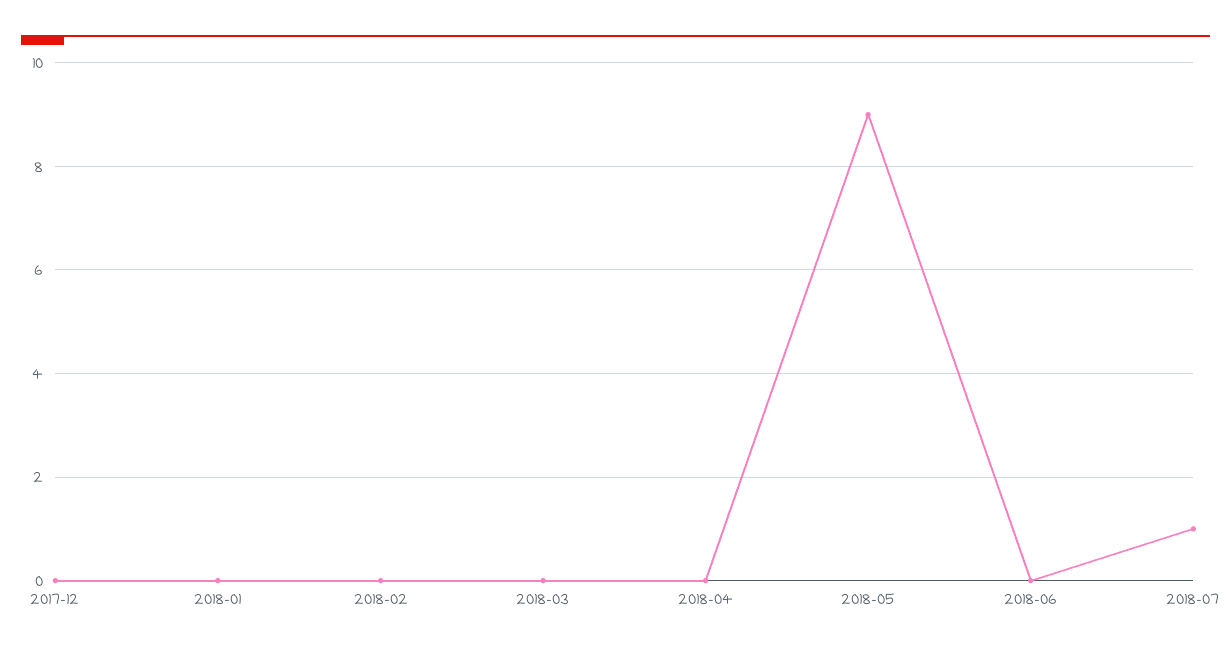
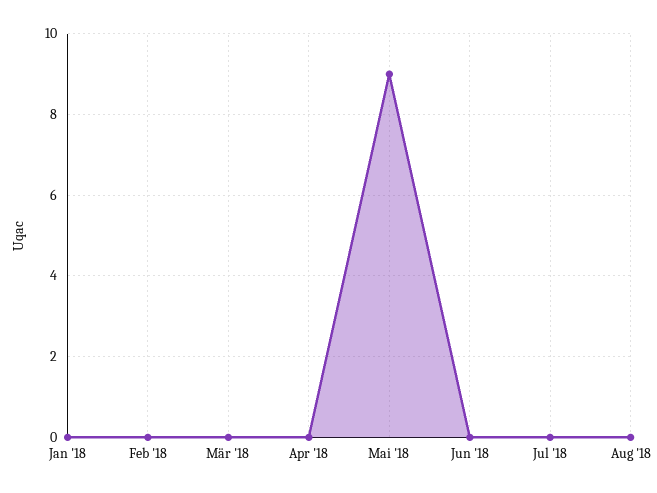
2017-12: 0 -> none
2018-07: 1 -> 0
Aug '18: none -> 0

